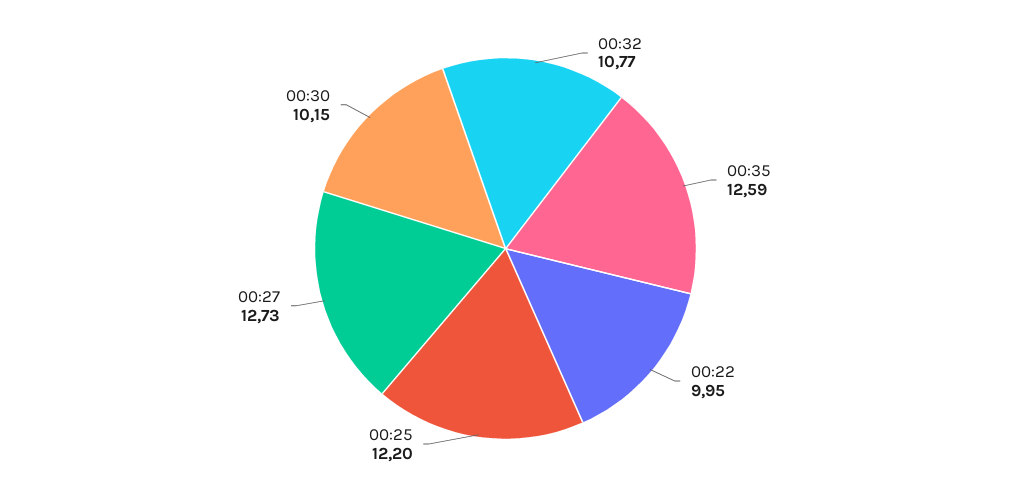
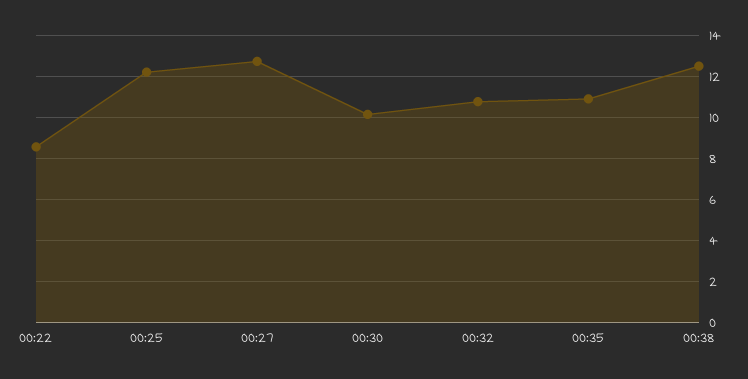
00:35: 12.59 -> 11
00:22: 9.95 -> 8.5
00:38: none -> 12.5

